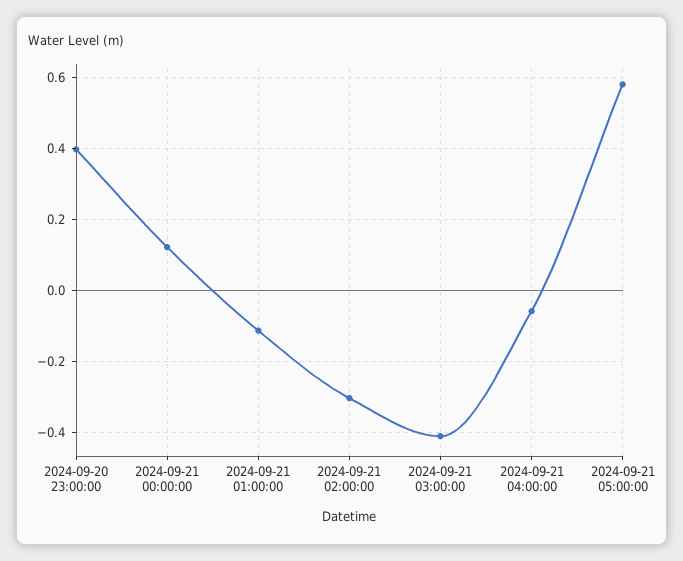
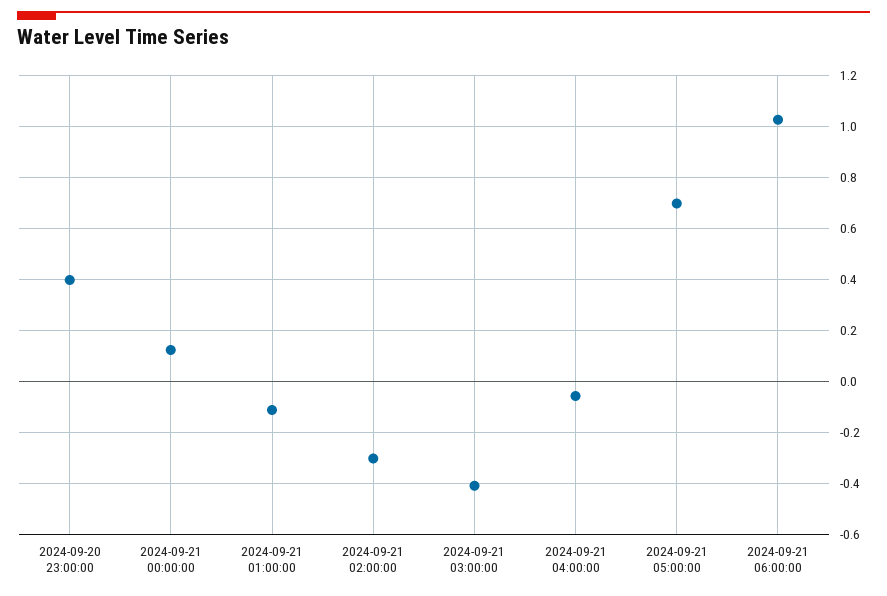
2024-09-21 05:00:00: 0.58 -> 0.7
2024-09-21 06:00:00: none -> 1.025

